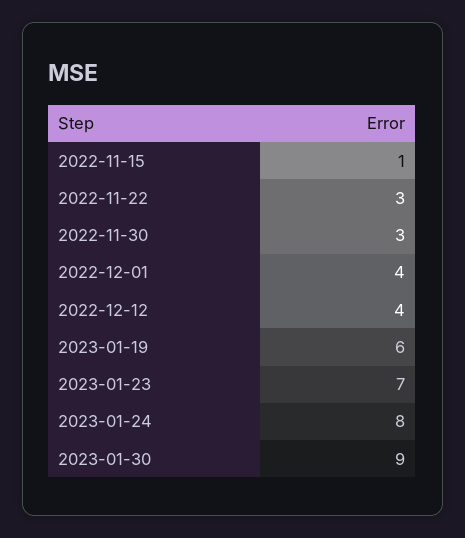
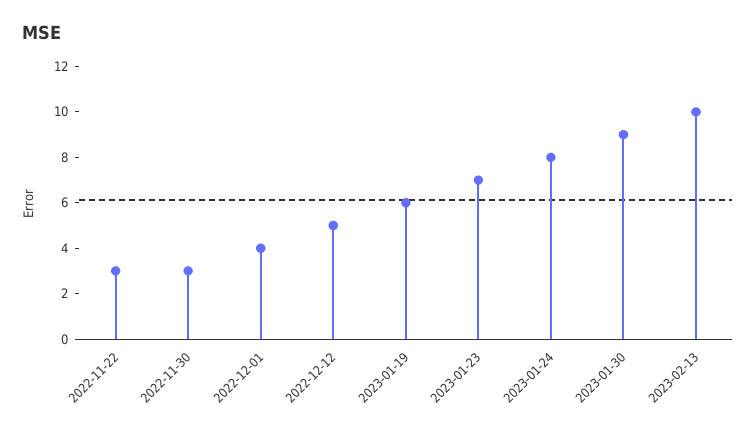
2022-11-15: 1 -> none
2022-12-12: 4 -> 5
2023-02-13: none -> 10

